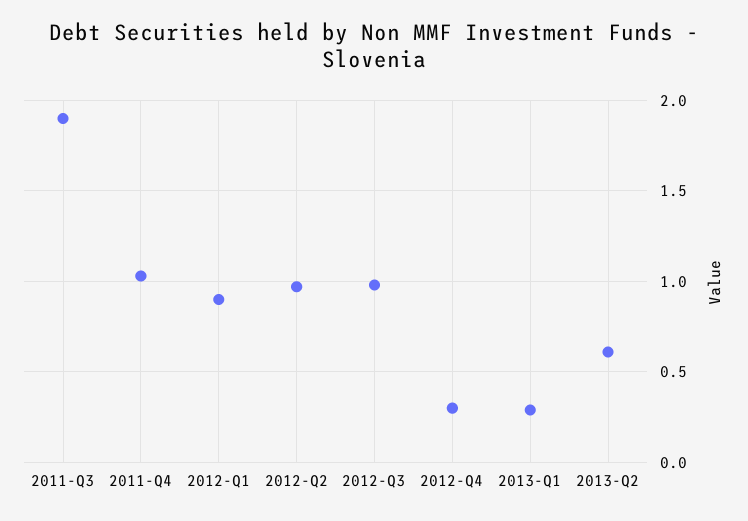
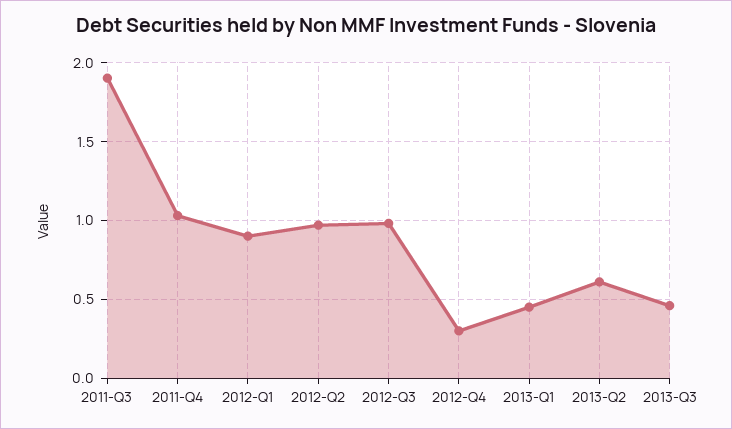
2013-Q1: 0.3 -> 0.45
2013-Q3: none -> 0.45

